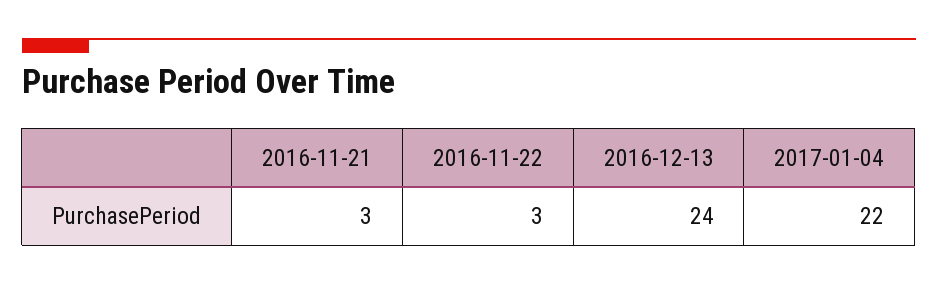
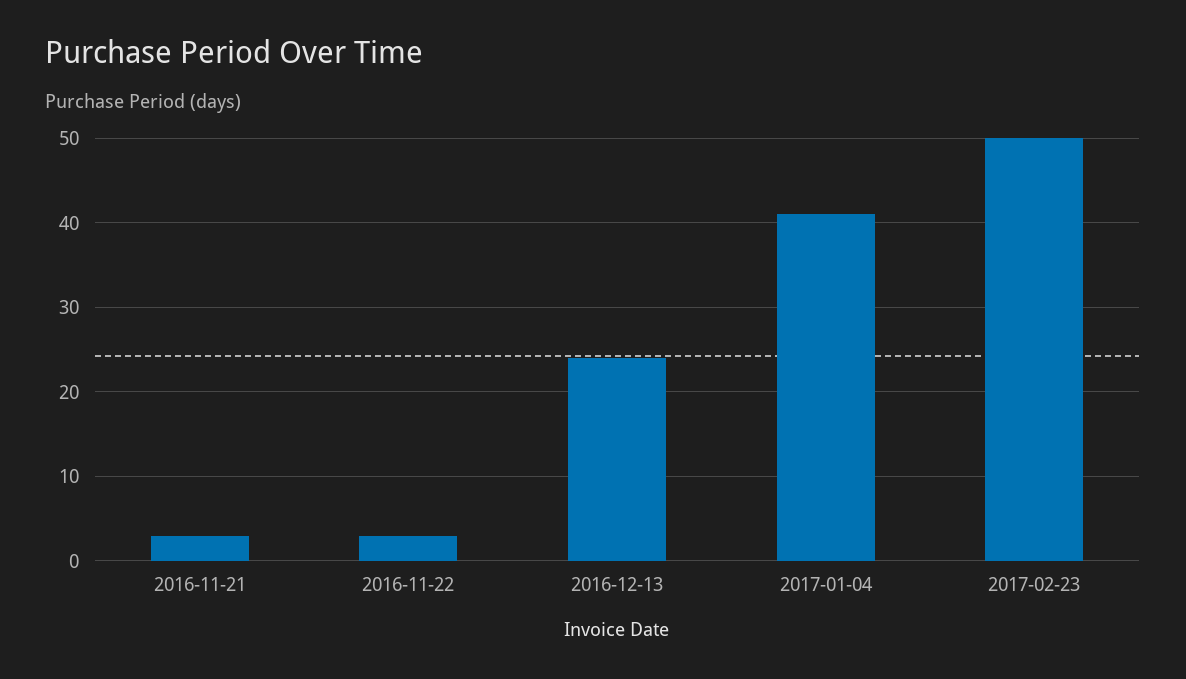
2017-01-04: 22 -> 41
2017-02-23: none -> 50

